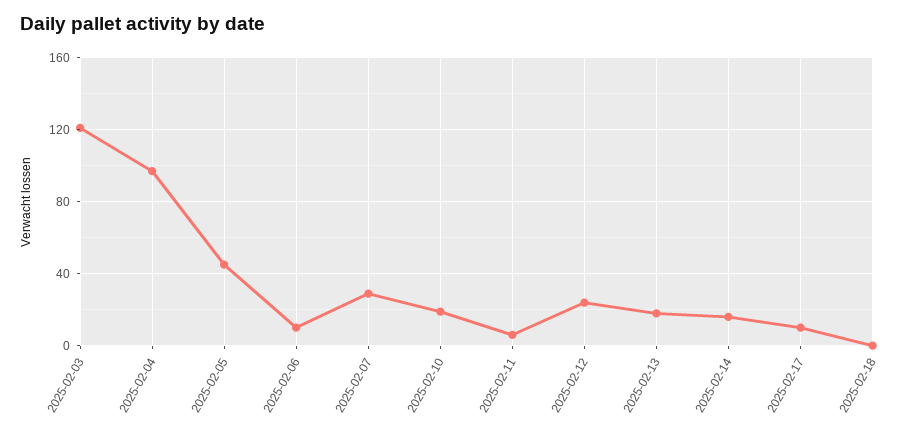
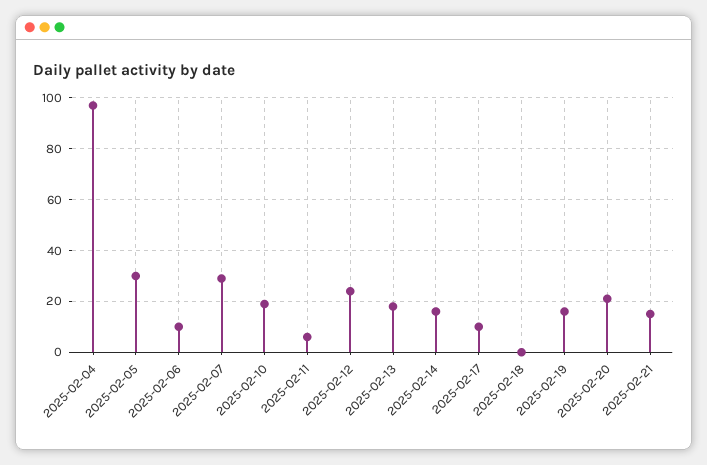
2025-02-03: 120 -> none
2025-02-05: 45 -> 30
2025-02-19: none -> 15
2025-02-20: none -> 20
2025-02-21: none -> 15

